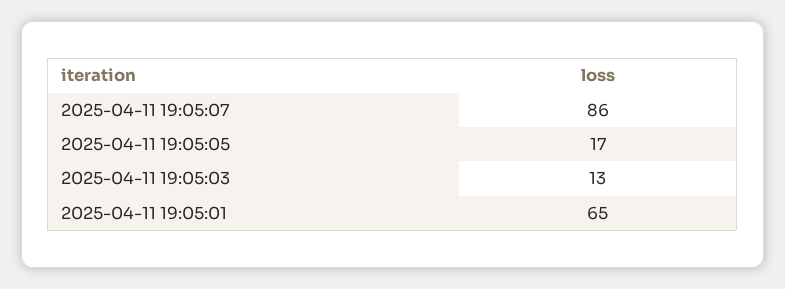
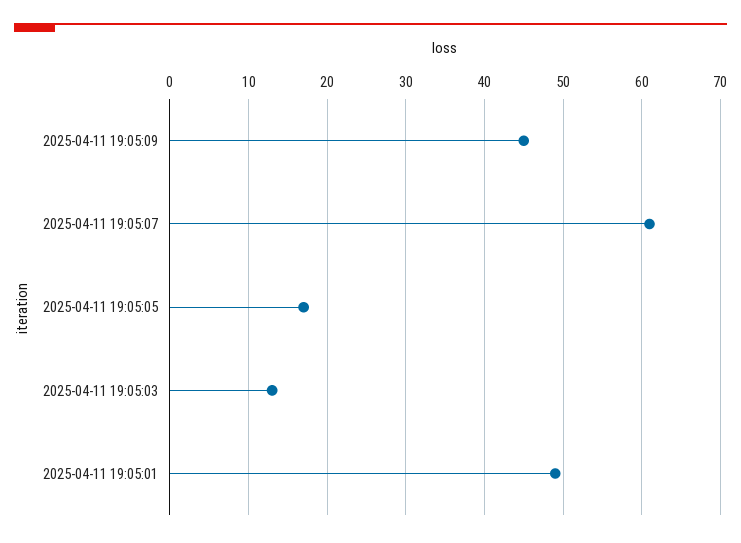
2025-04-11 19:05:07: 86 -> 61
2025-04-11 19:05:01: 65 -> 49
2025-04-11 19:05:09: none -> 45

